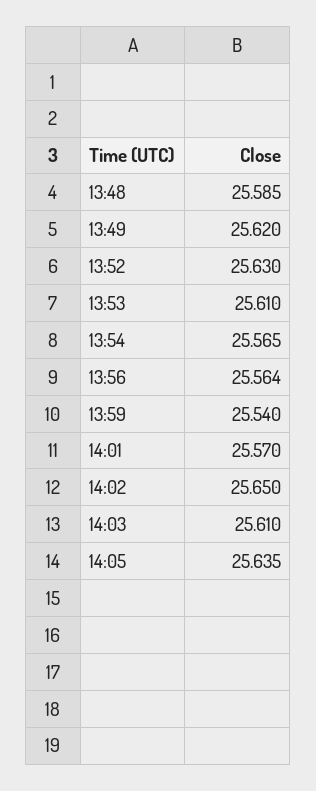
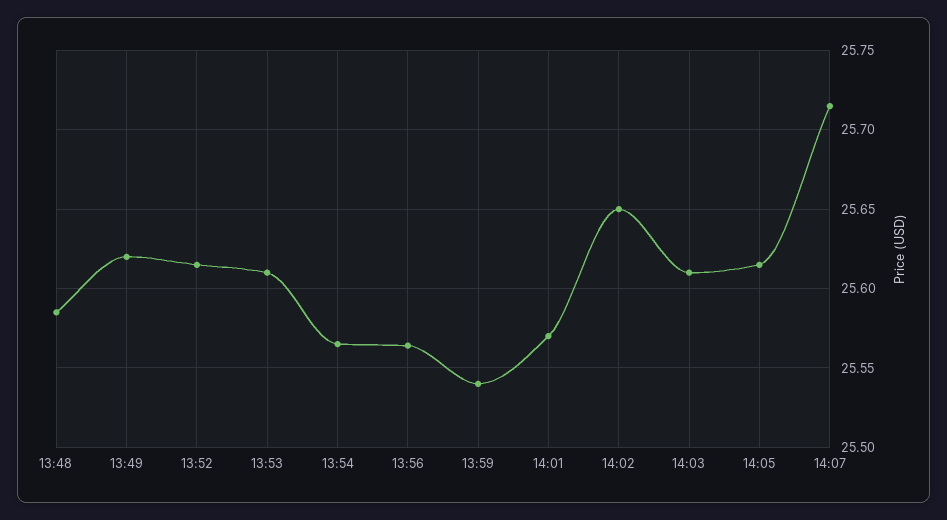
13:52: 25.63 -> 25.615
14:05: 25.635 -> 25.615
14:07: none -> 25.715

